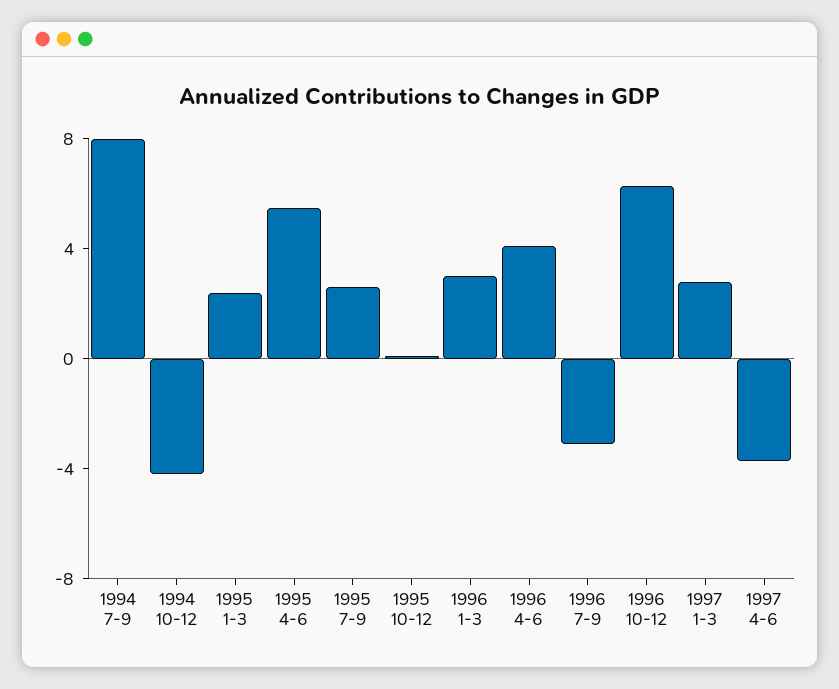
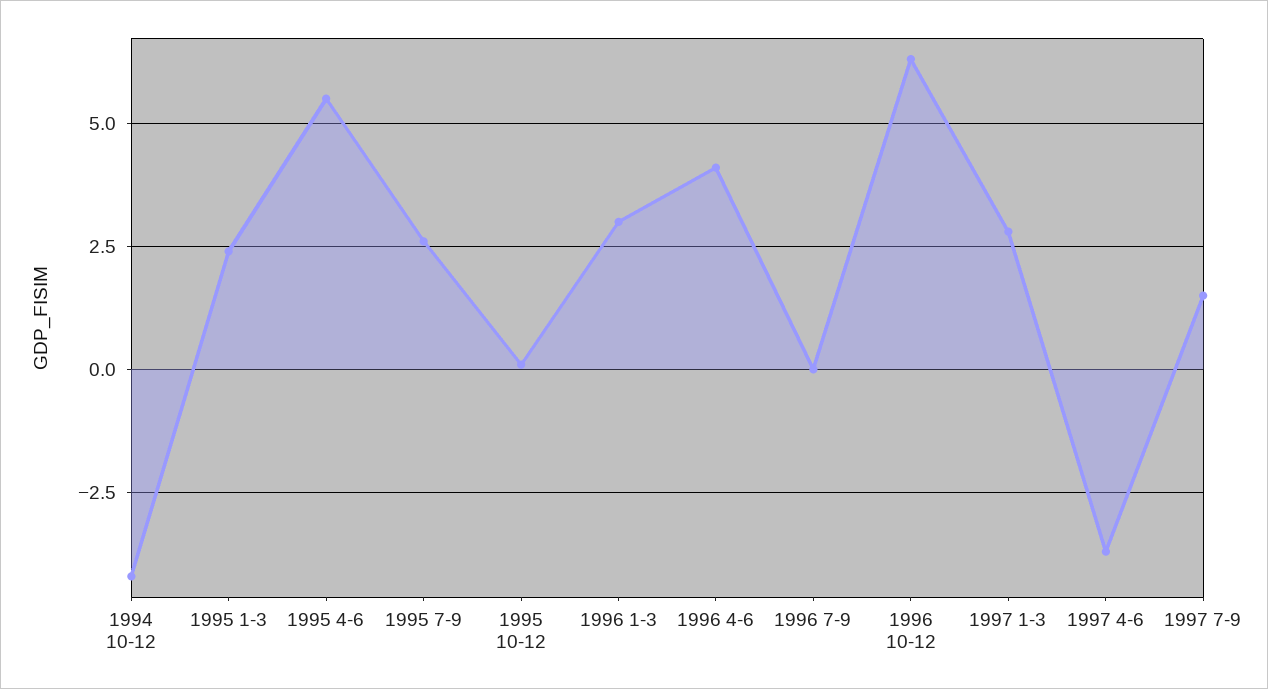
1994 7-9: 8 -> none
1996 7-9: -3 -> 0
1997 7-9: none -> 1.5

